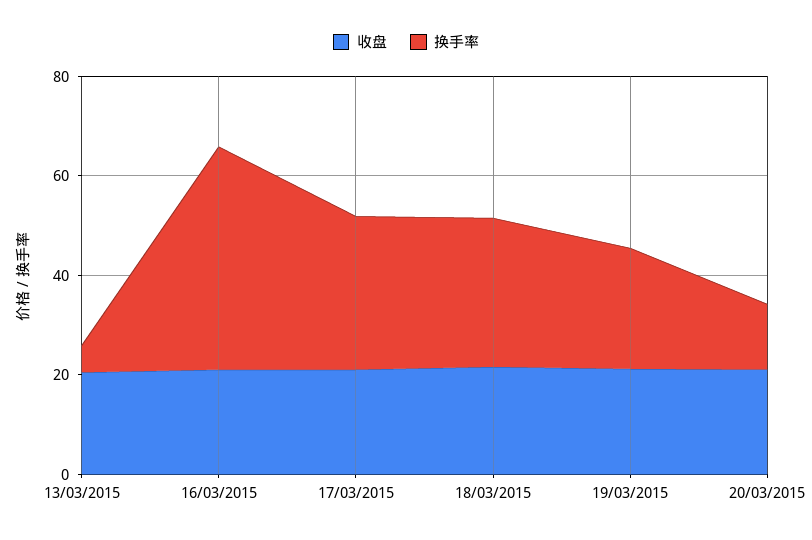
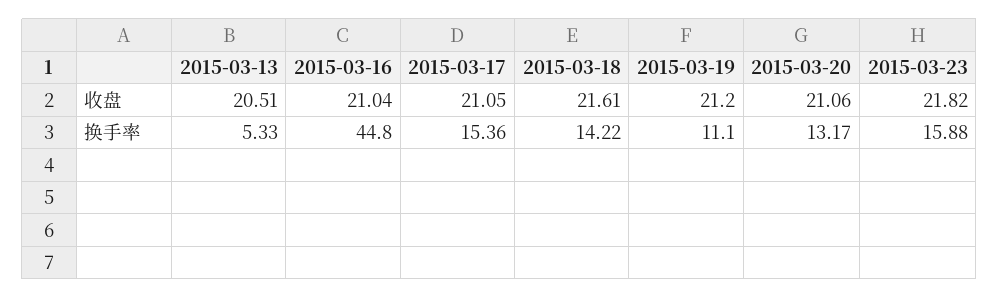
换手率, 17/03/2015: 30 -> 15.36
换手率, 18/03/2015: 30 -> 14.22
换手率, 19/03/2015: 25 -> 11.1
收盘, 2015-03-23: none -> 21.82
换手率, 2015-03-23: none -> 15.88

